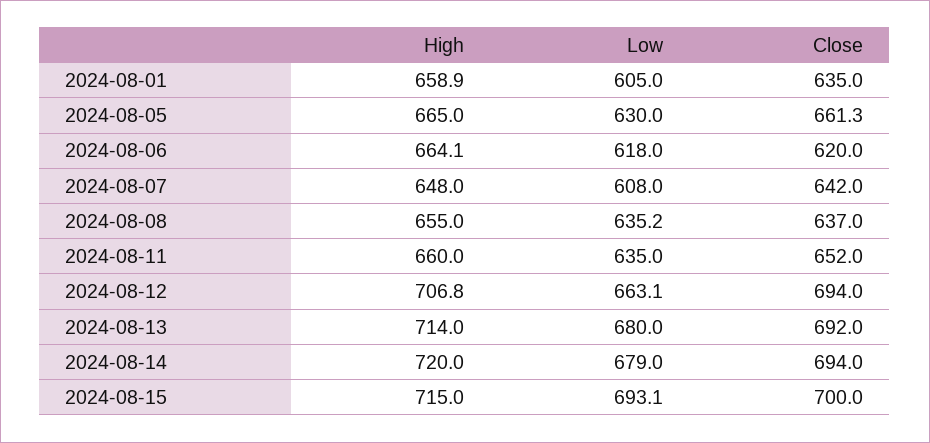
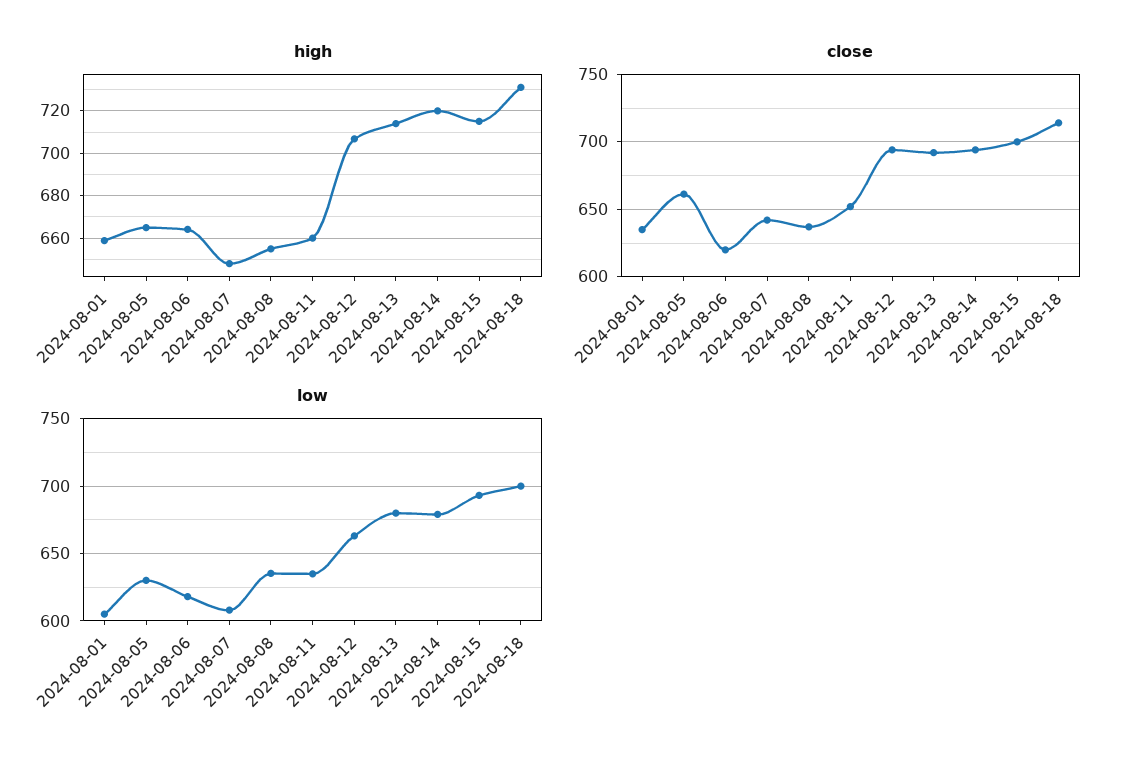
High, 2024-08-18: none -> 730
Close, 2024-08-18: none -> 715
Low, 2024-08-18: none -> 700

